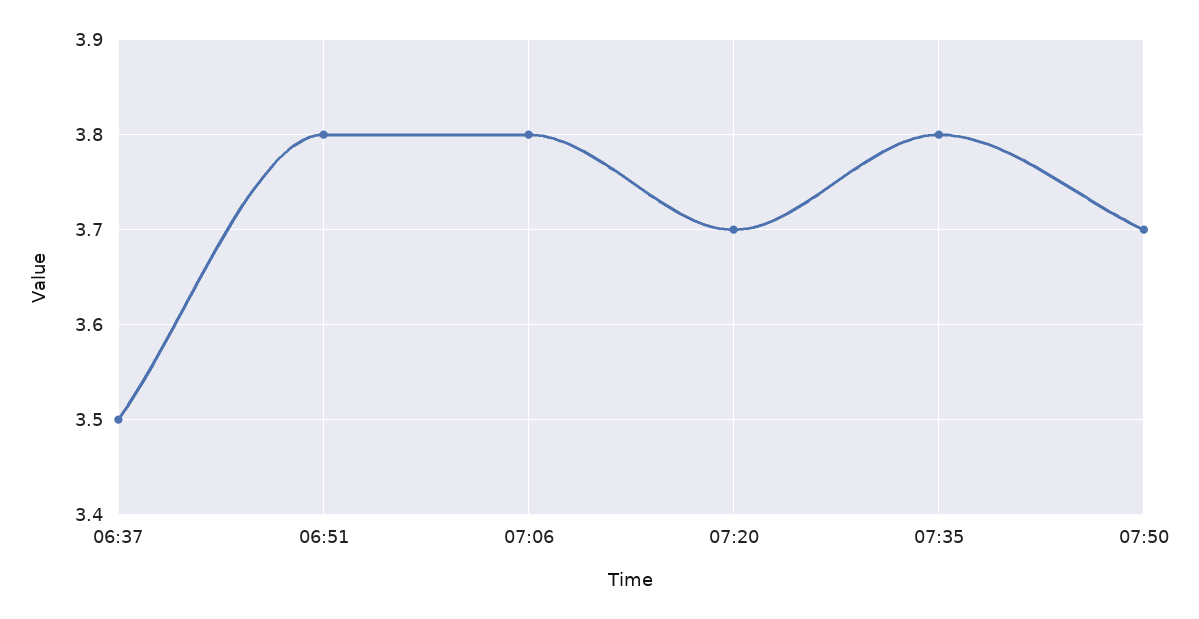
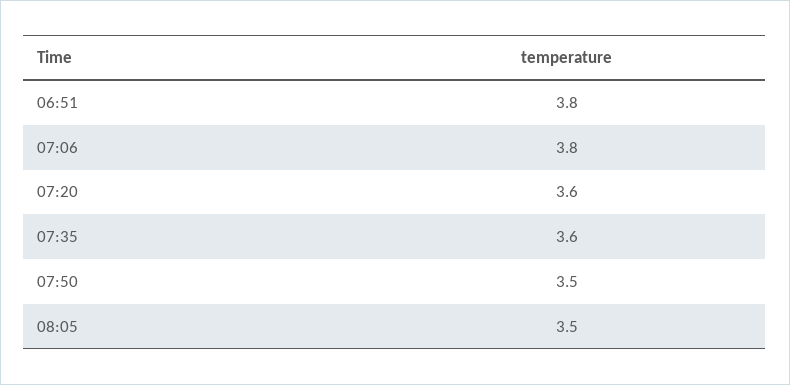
06:37: 3.5 -> none
07:20: 3.7 -> 3.6
07:35: 3.8 -> 3.6
07:50: 3.7 -> 3.5
08:05: none -> 3.5

